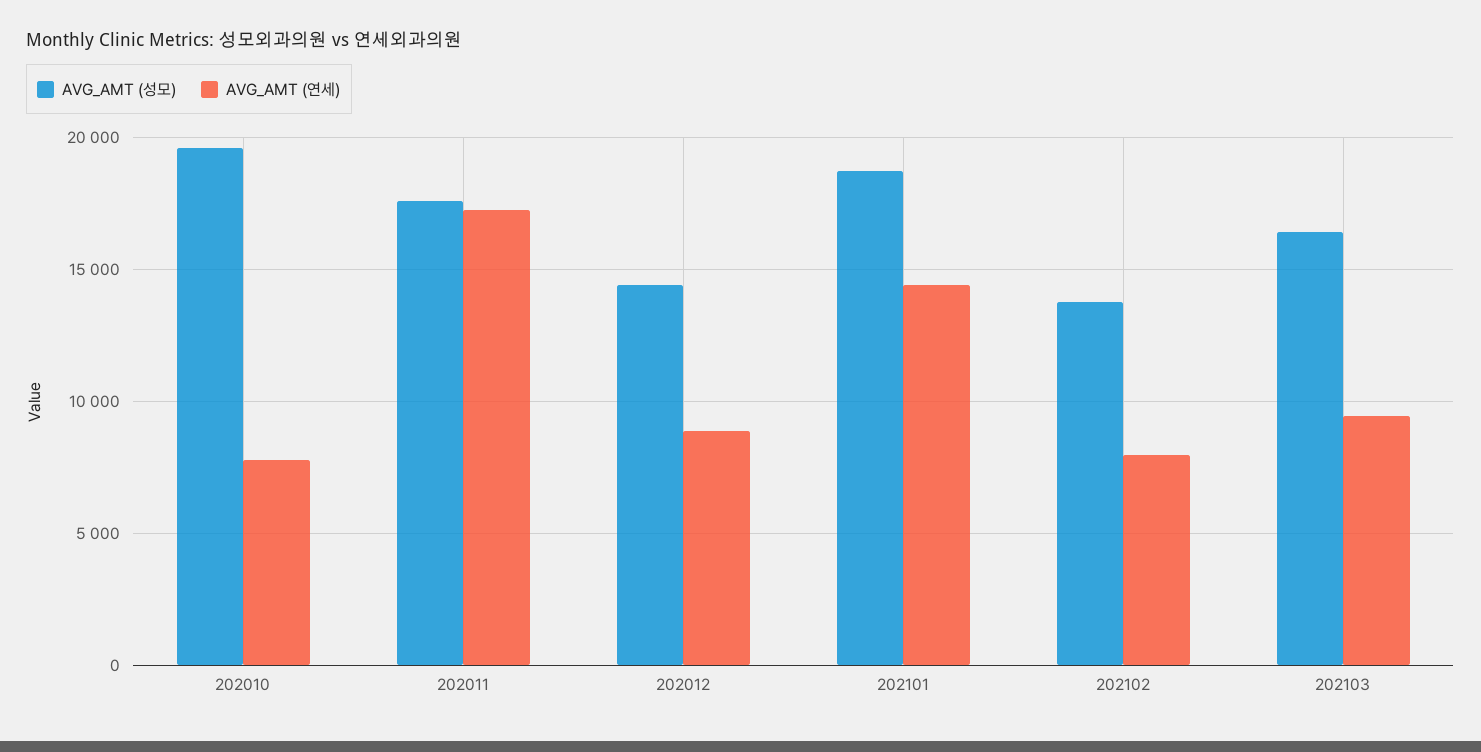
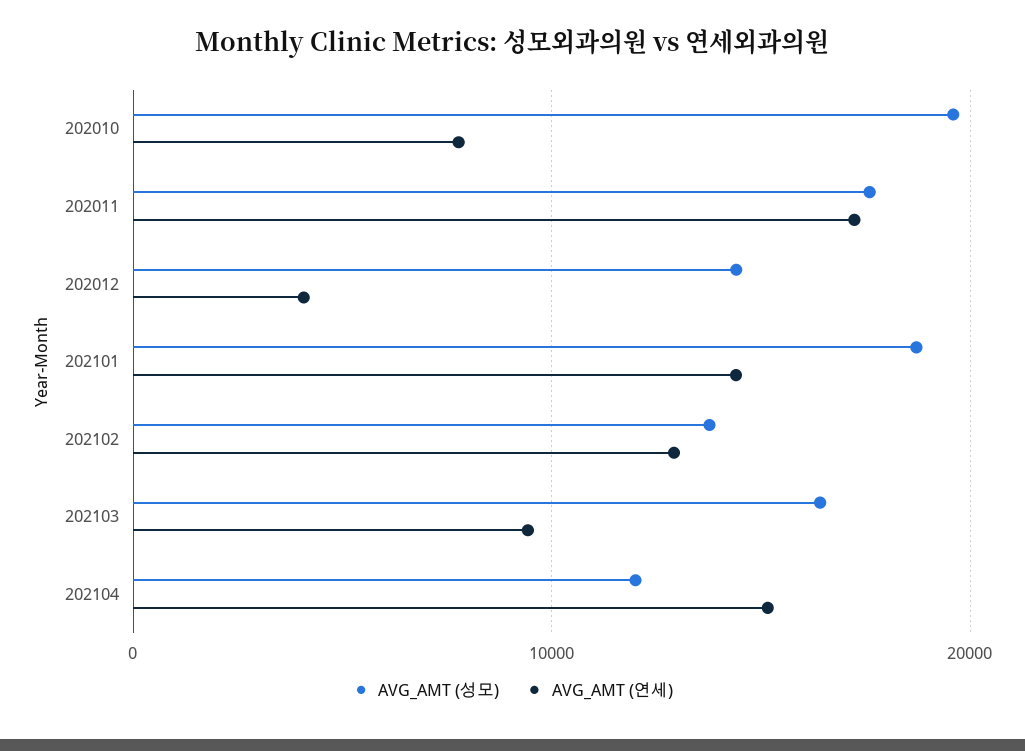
AVG_AMT (연세), 202012: 9000 -> 4000
AVG_AMT (연세), 202102: 8000 -> 13000
AVG_AMT (성모), 202104: none -> 12000
AVG_AMT (연세), 202104: none -> 15000

